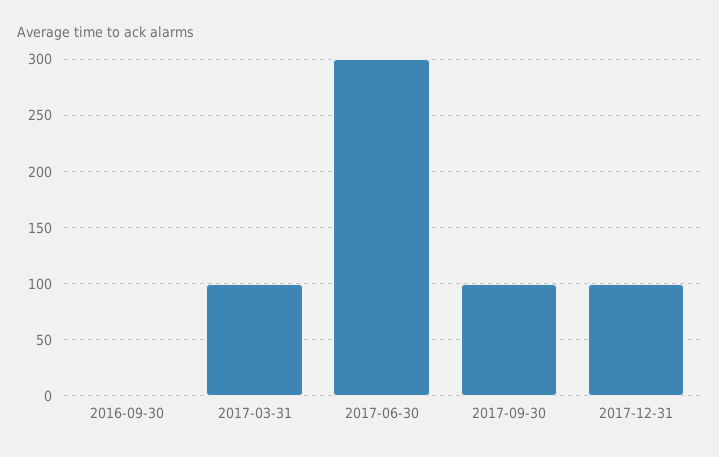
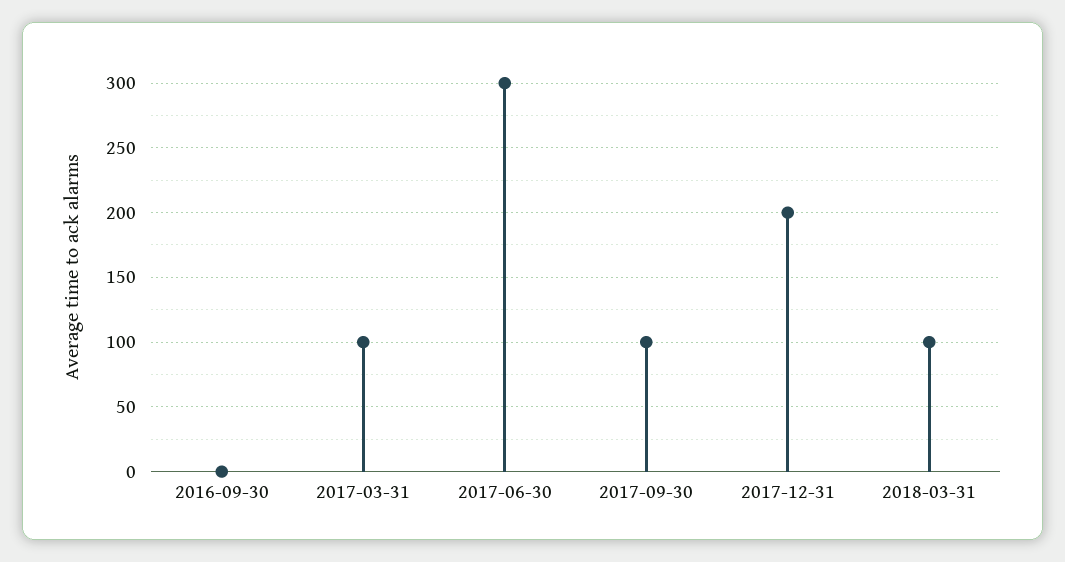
2017-12-31: 100 -> 200
2018-03-31: none -> 100

